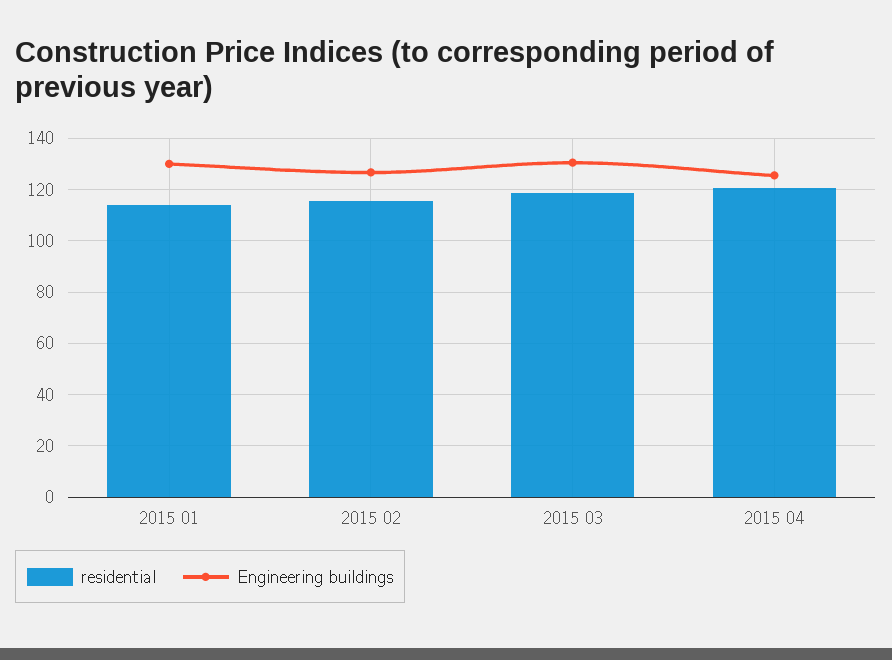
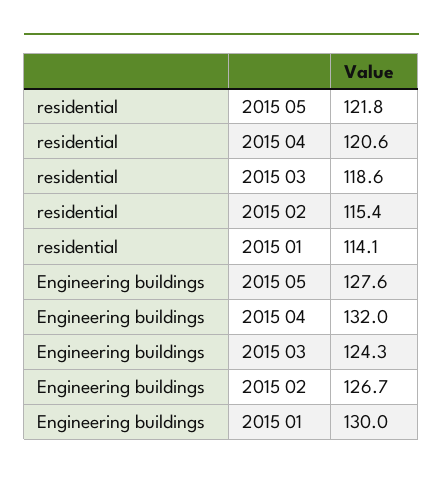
Engineering buildings, 2015 03: 130 -> 124.3
Engineering buildings, 2015 04: 125 -> 132
residential, 2015 05: none -> 121.8
Engineering buildings, 2015 05: none -> 127.6

